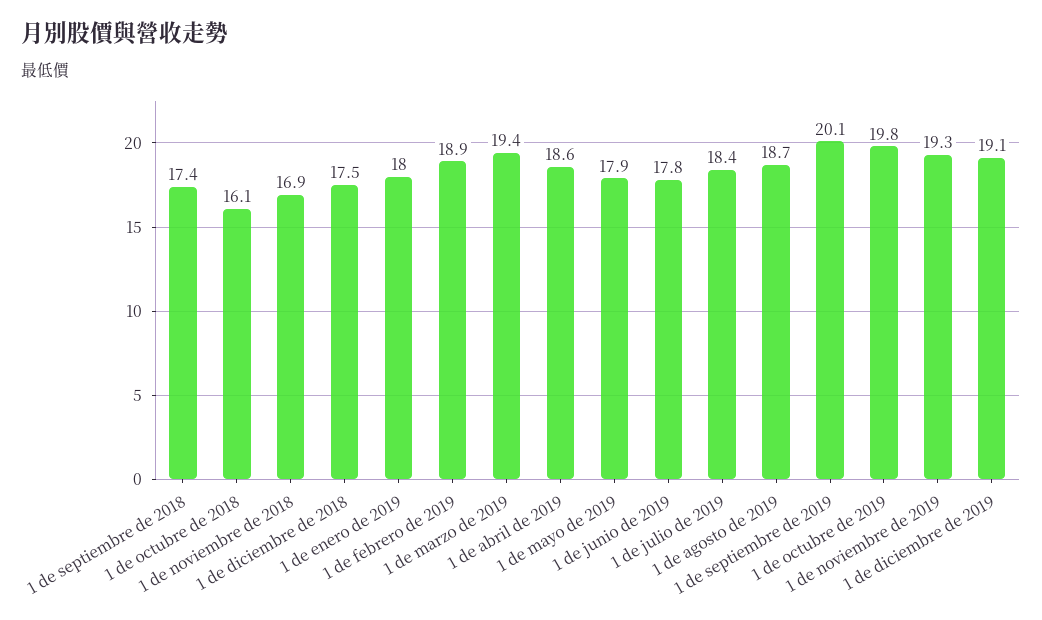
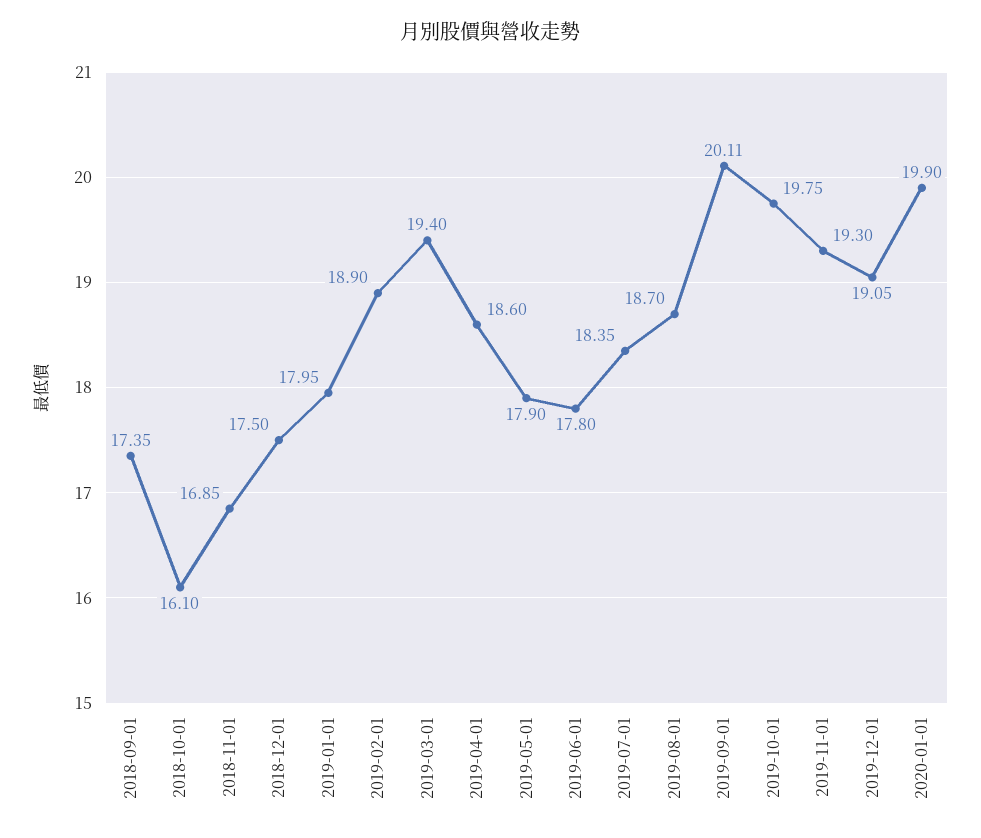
2020-01-01: none -> 19.9

